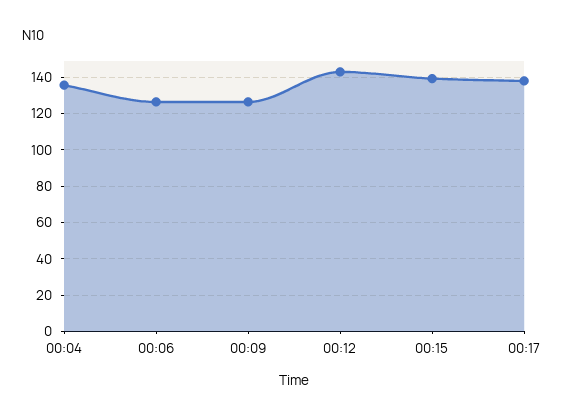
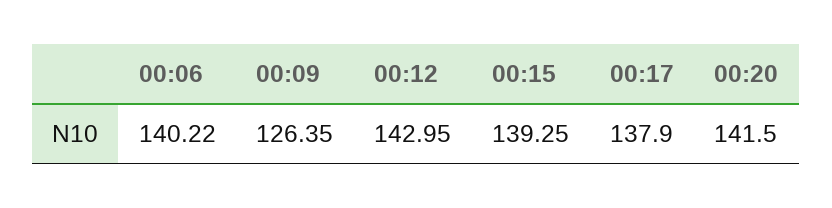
00:04: 135 -> none
00:06: 125 -> 140.22
00:20: none -> 141.5

